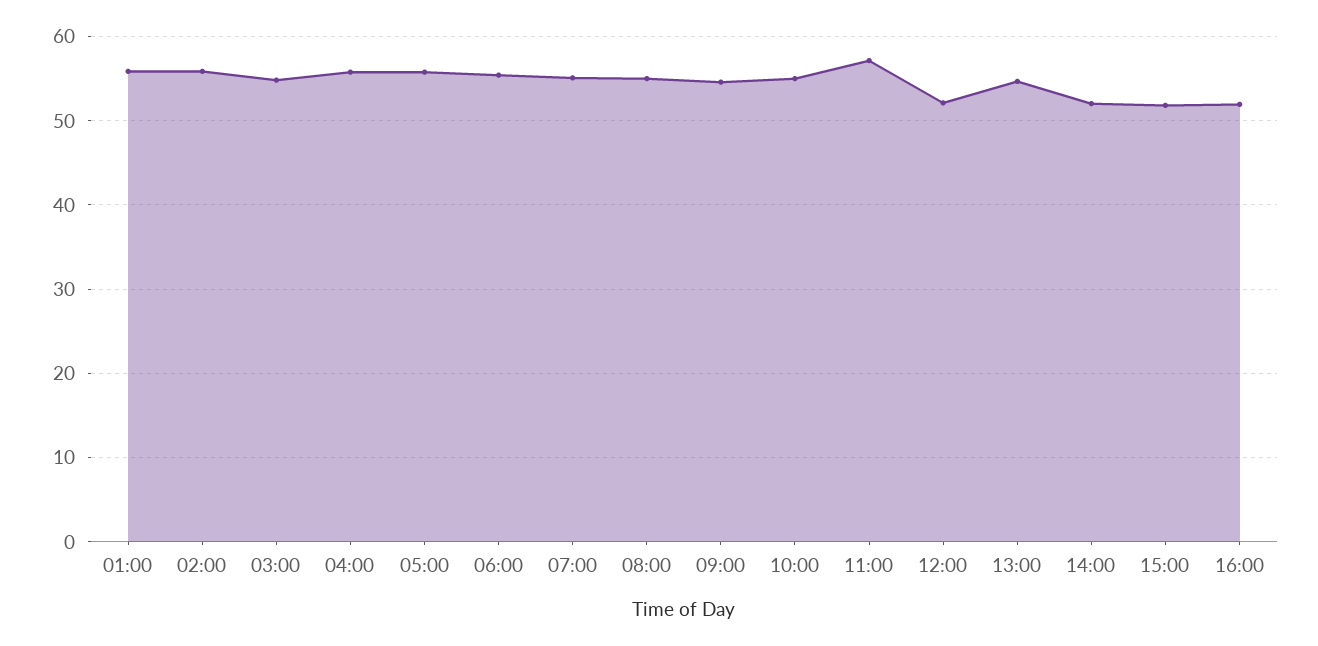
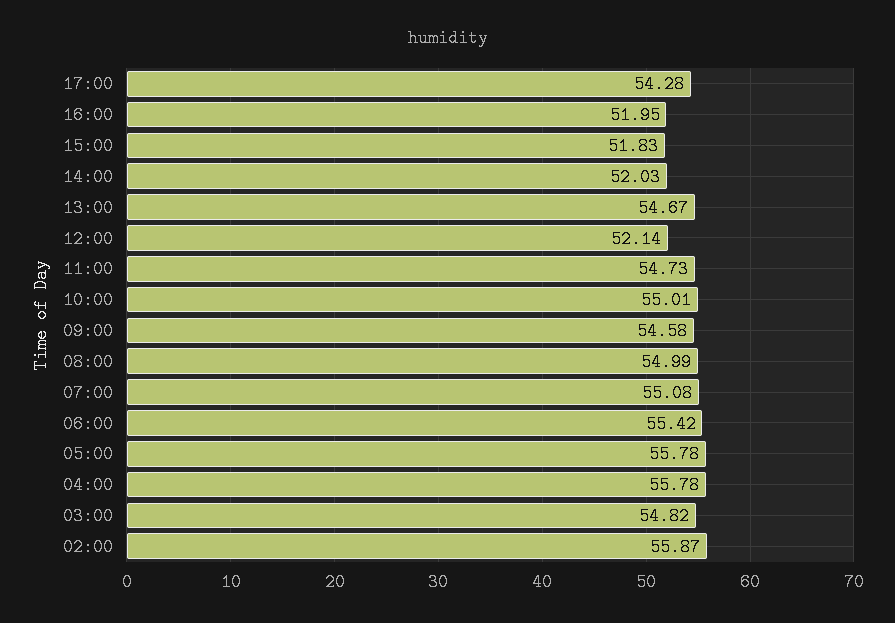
01:00: 56 -> none
11:00: 57 -> 54.73
17:00: none -> 54.28

